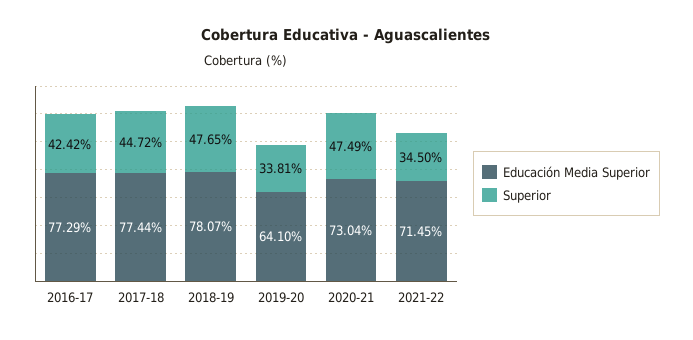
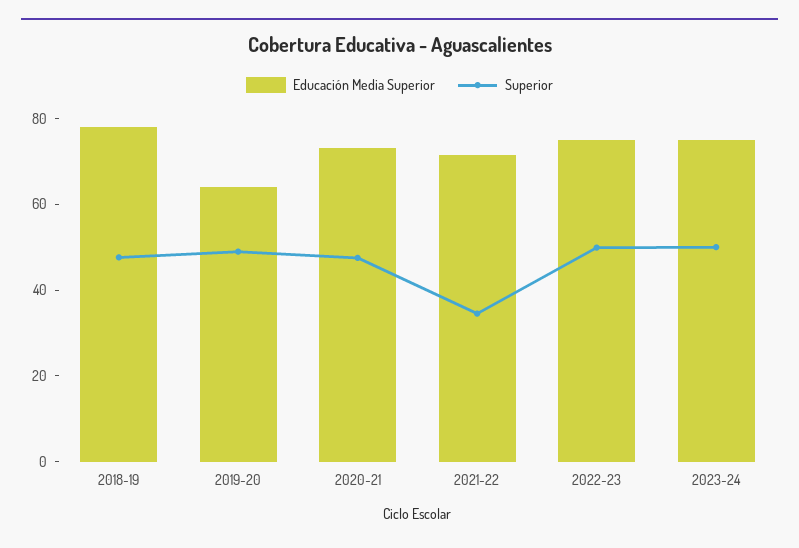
Educación Media Superior, 2016-17: 77.29 -> none
Superior, 2016-17: 42.42 -> none
Educación Media Superior, 2017-18: 77.44 -> none
Superior, 2017-18: 44.72 -> none
Superior, 2019-20: 33.81 -> 50
Educación Media Superior, 2022-23: none -> 75
Superior, 2022-23: none -> 50
Educación Media Superior, 2023-24: none -> 75
Superior, 2023-24: none -> 50

